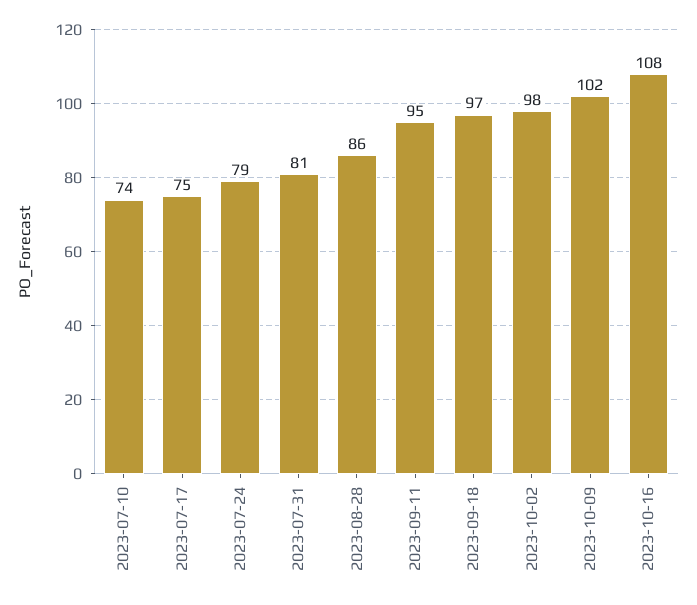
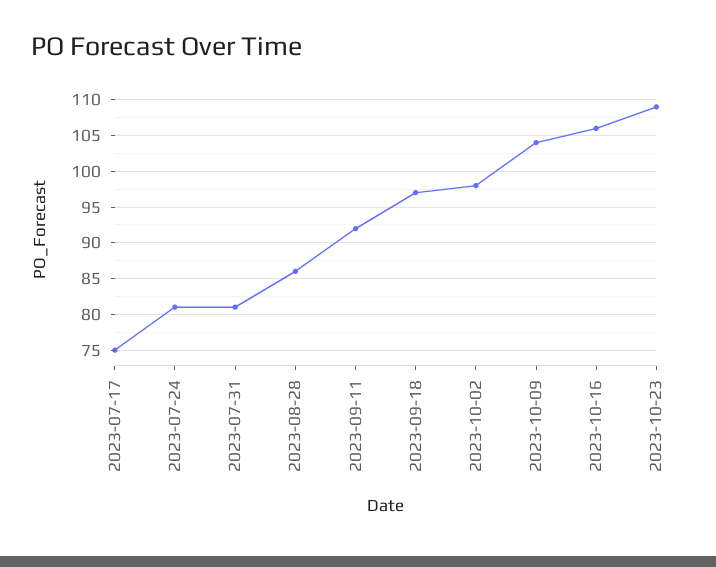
2023-07-10: 74 -> none
2023-07-24: 79 -> 81
2023-09-11: 95 -> 92
2023-10-09: 102 -> 104
2023-10-16: 108 -> 106
2023-10-23: none -> 109

